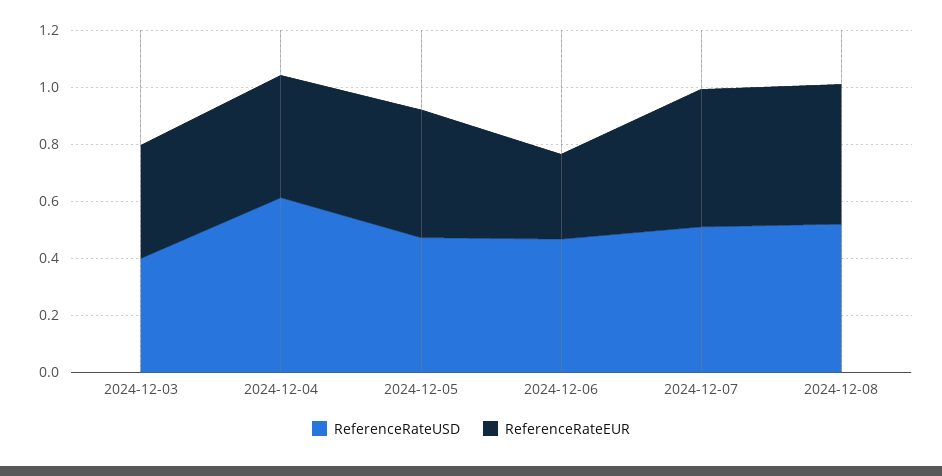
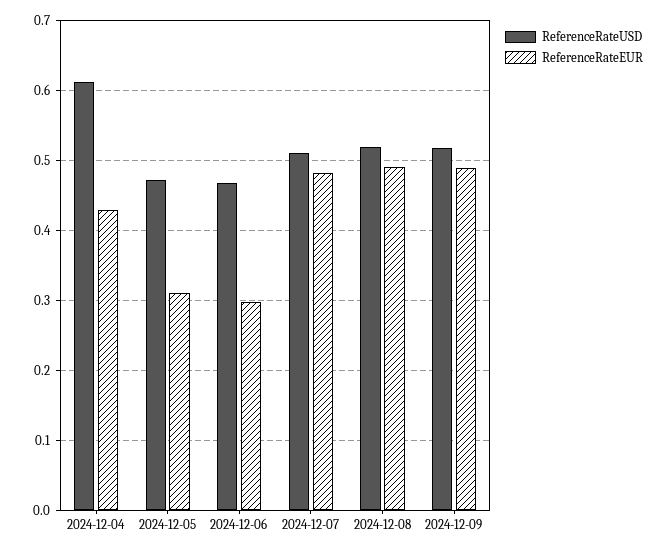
ReferenceRateUSD, 2024-12-03: 0.4 -> none
ReferenceRateEUR, 2024-12-03: 0.4 -> none
ReferenceRateEUR, 2024-12-05: 0.45 -> 0.31
ReferenceRateUSD, 2024-12-09: none -> 0.52
ReferenceRateEUR, 2024-12-09: none -> 0.49

